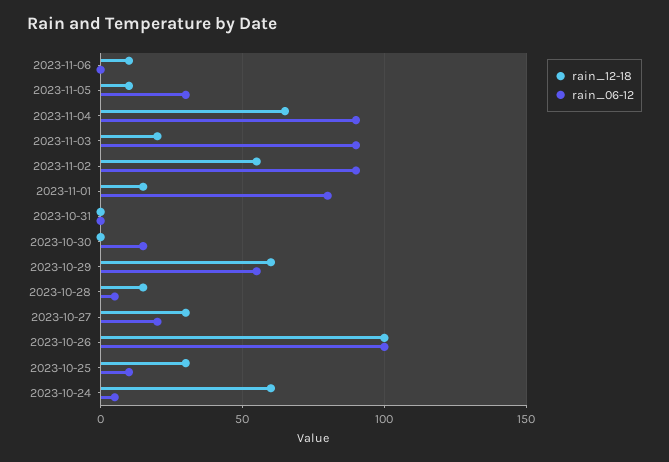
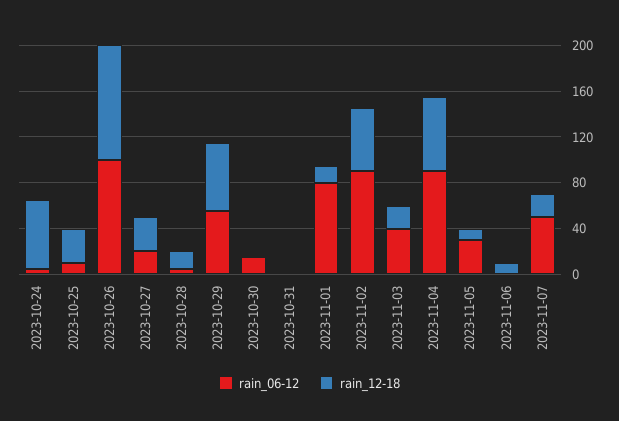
rain_06-12, 2023-11-03: 90 -> 40
rain_06-12, 2023-11-07: none -> 50
rain_12-18, 2023-11-07: none -> 20

